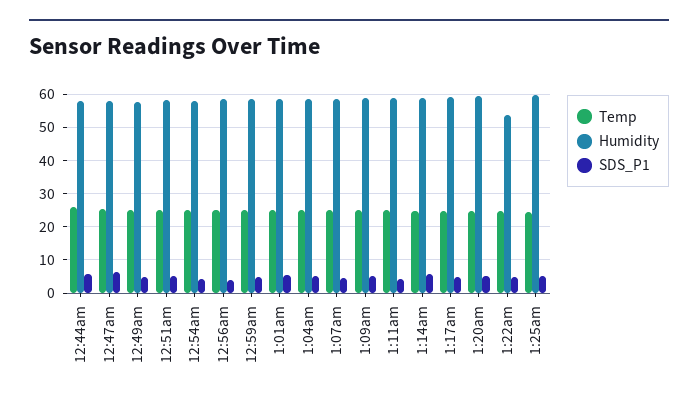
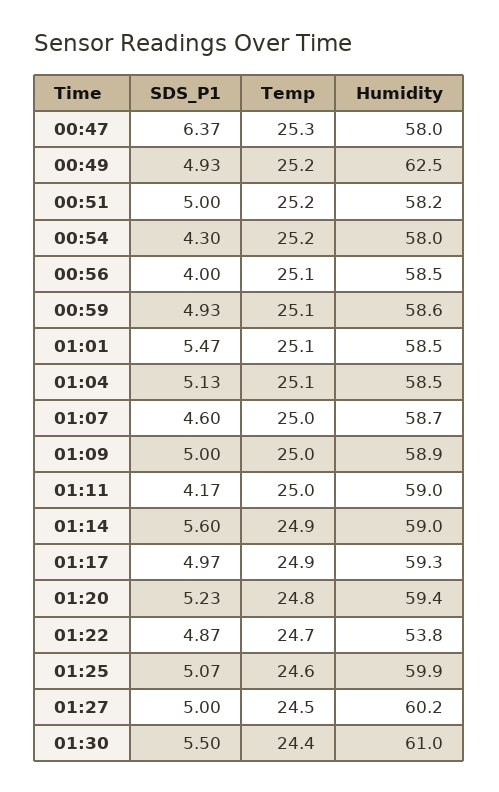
Temp, 12:44am: 26 -> none
Humidity, 12:44am: 58 -> none
SDS_P1, 12:44am: 6 -> none
Humidity, 12:49am: 58 -> 62.5
SDS_P1, 01:27: none -> 5
Temp, 01:27: none -> 24.5
Humidity, 01:27: none -> 60.2
SDS_P1, 01:30: none -> 5.5
Temp, 01:30: none -> 24.4
Humidity, 01:30: none -> 61

